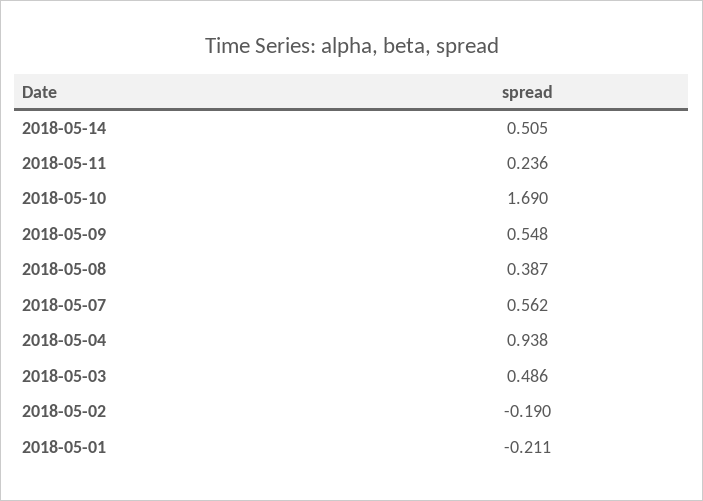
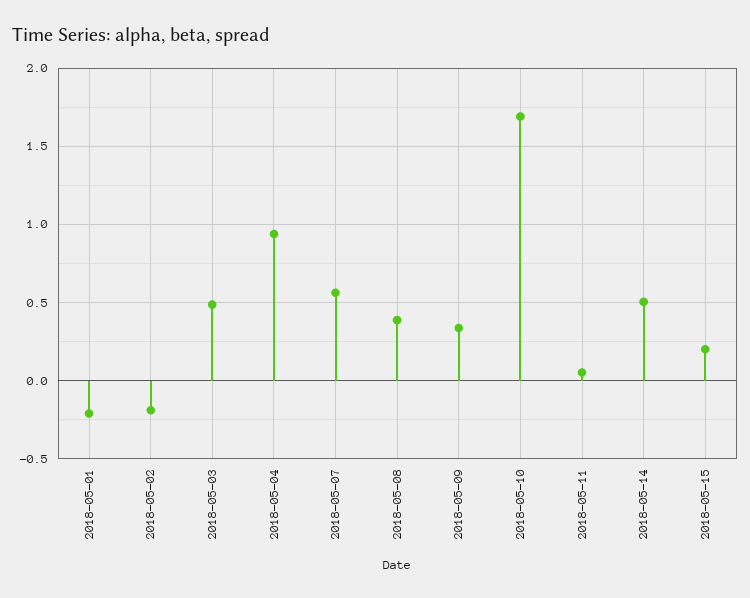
2018-05-11: 0.236 -> 0.05
2018-05-09: 0.548 -> 0.35
2018-05-15: none -> 0.2

